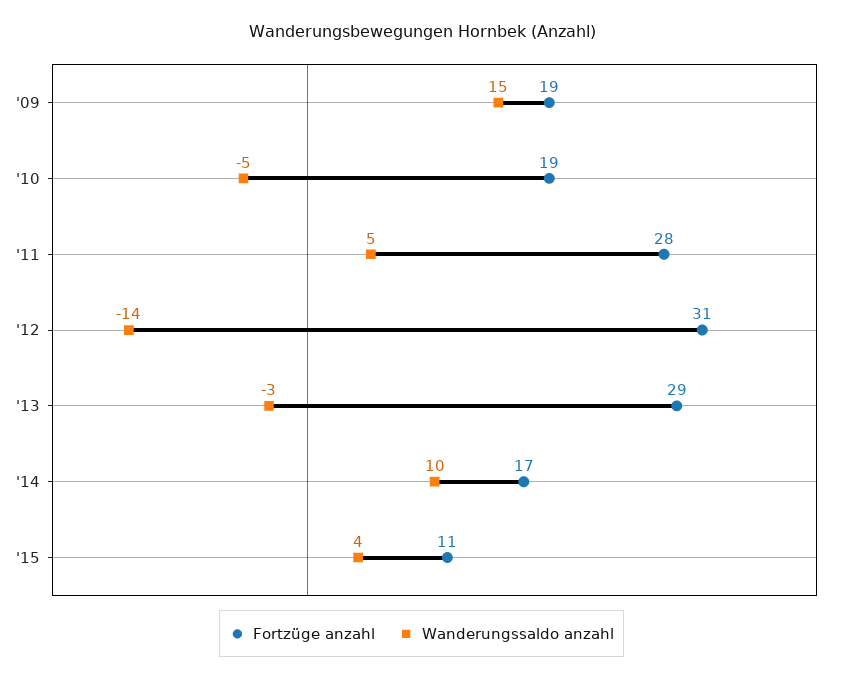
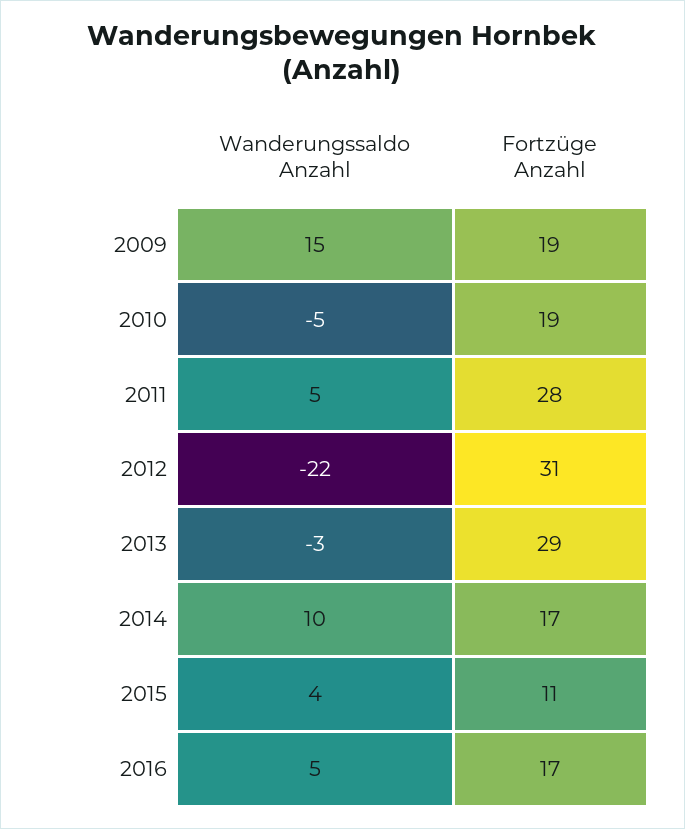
Wanderungssaldo anzahl, '12: -14 -> -22
Wanderungssaldo anzahl, 2016: none -> 5
Fortzüge anzahl, 2016: none -> 17

